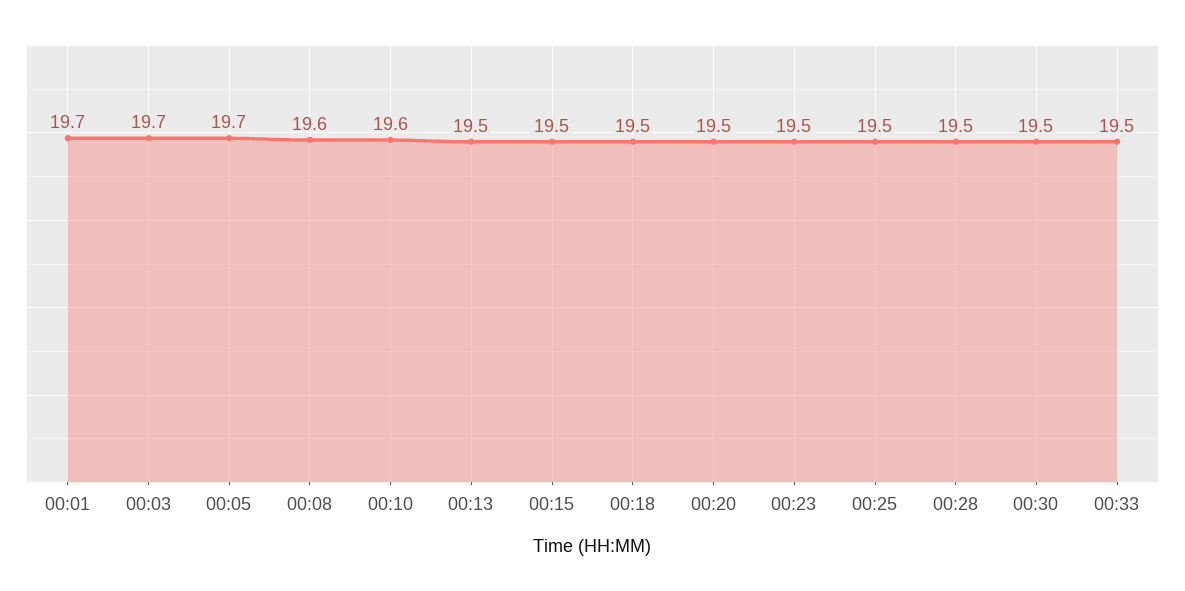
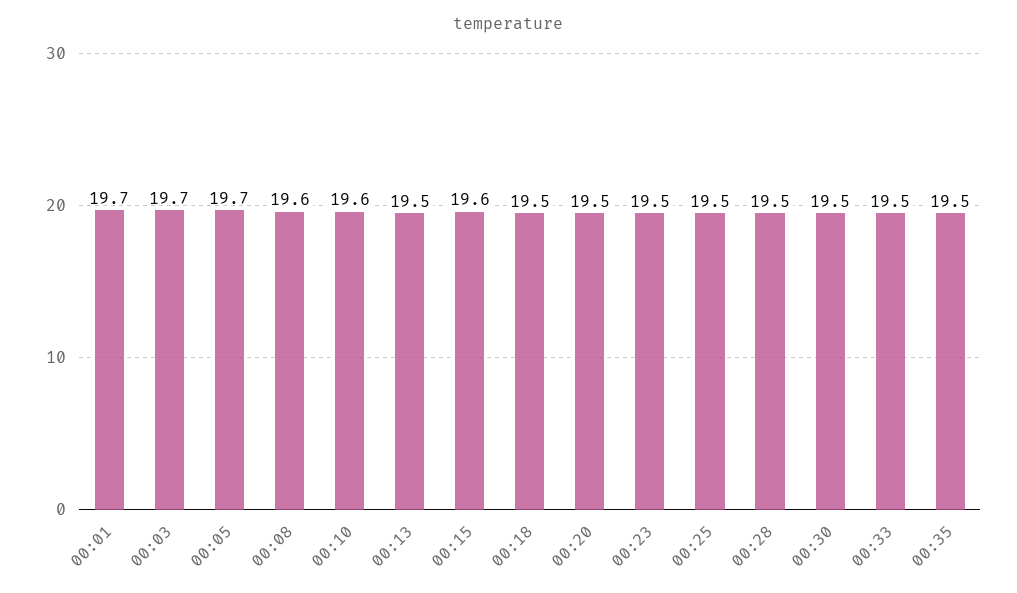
00:15: 19.5 -> 19.6
00:35: none -> 19.5

